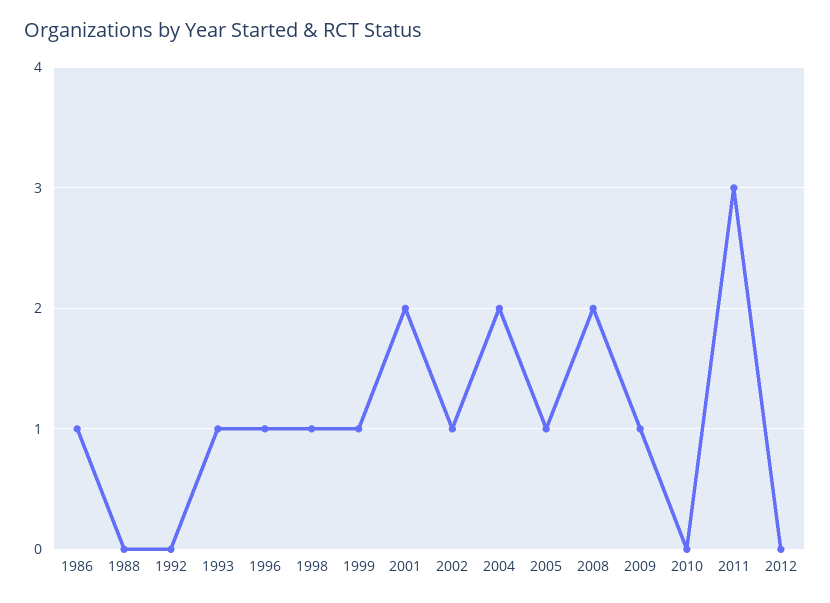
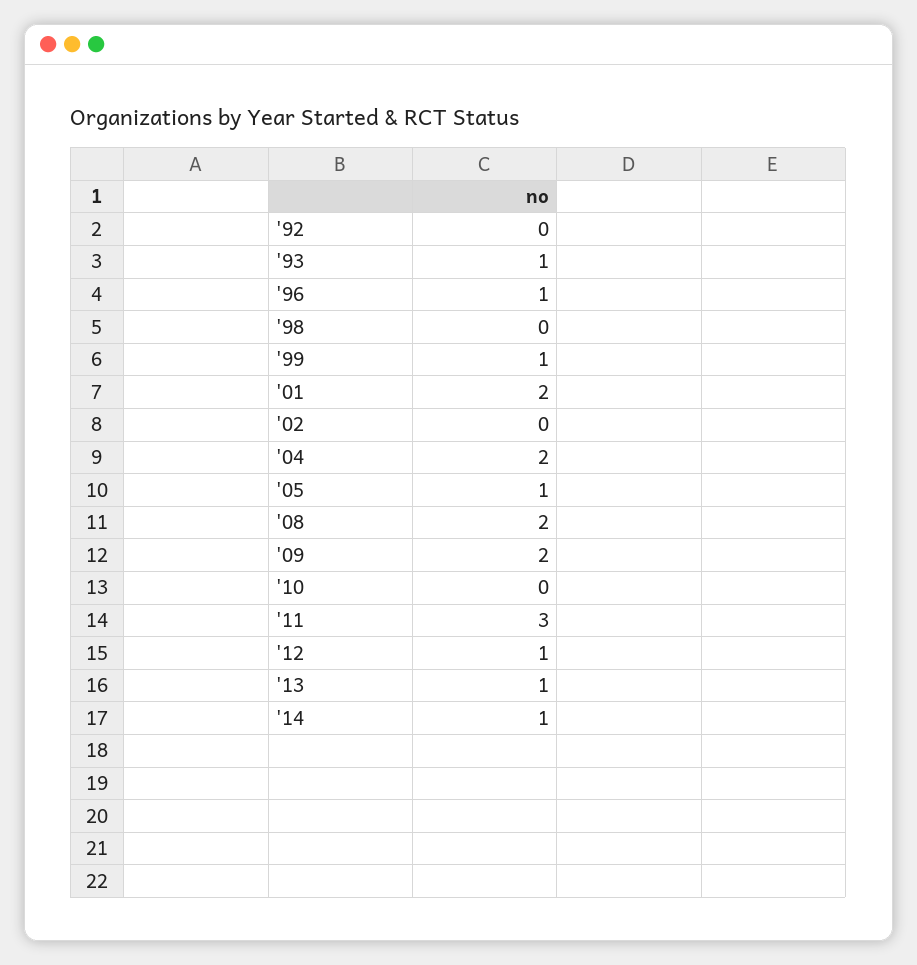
1986: 1 -> none
1988: 0 -> none
1998: 1 -> 0
2002: 1 -> 0
2009: 1 -> 2
2012: 0 -> 1
'13: none -> 1
'14: none -> 1

